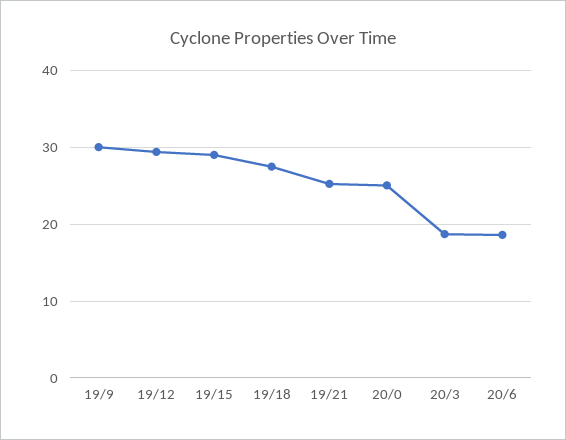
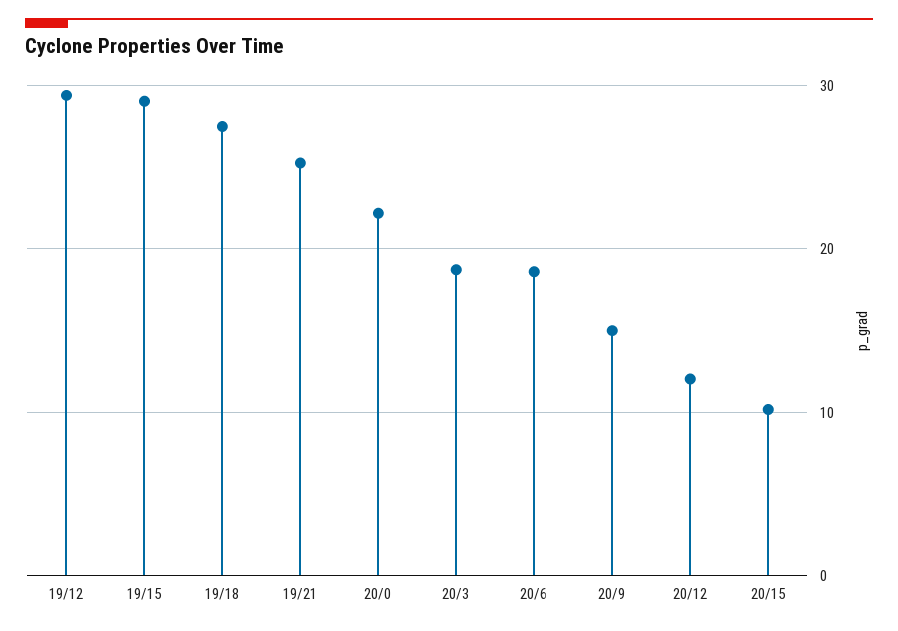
19/9: 30 -> none
20/0: 25 -> 22
20/9: none -> 15
20/12: none -> 12
20/15: none -> 10

